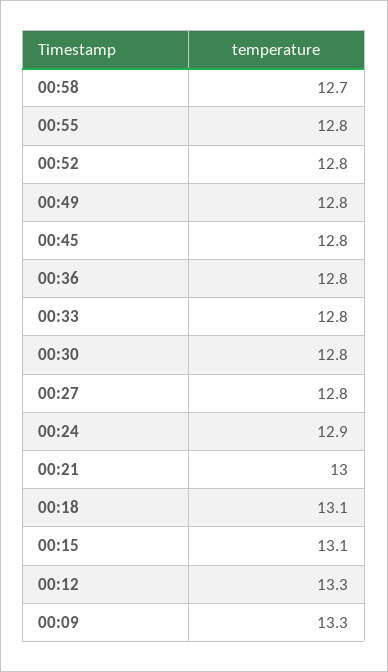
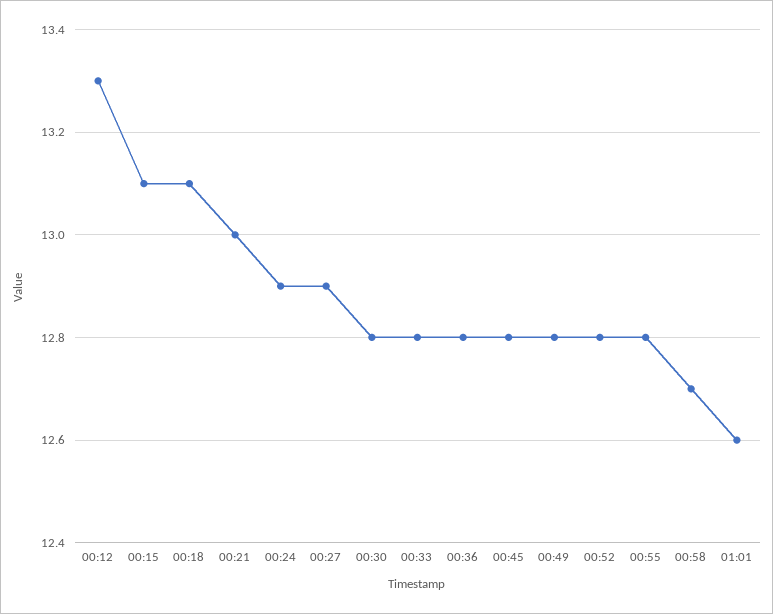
00:27: 12.8 -> 12.9
00:09: 13.3 -> none
01:01: none -> 12.6

